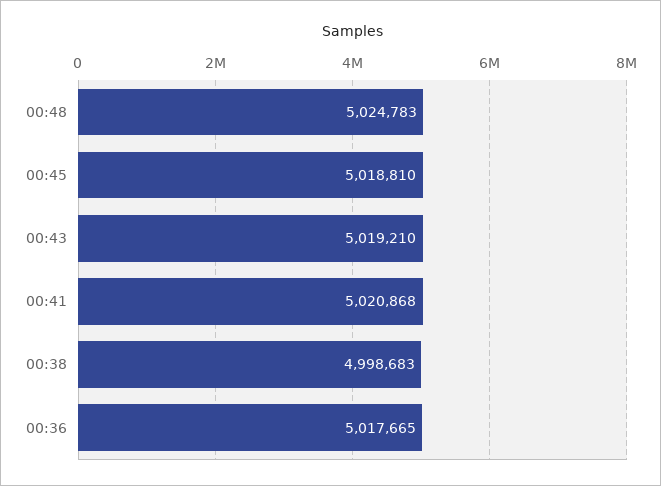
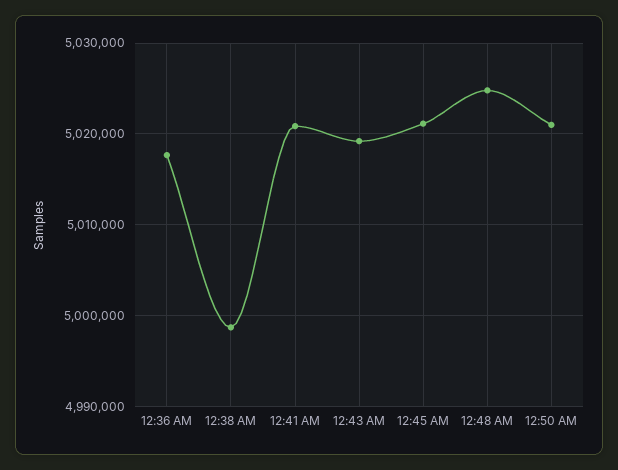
00:45: 5018810 -> 5021000
12:50 AM: none -> 5021000

